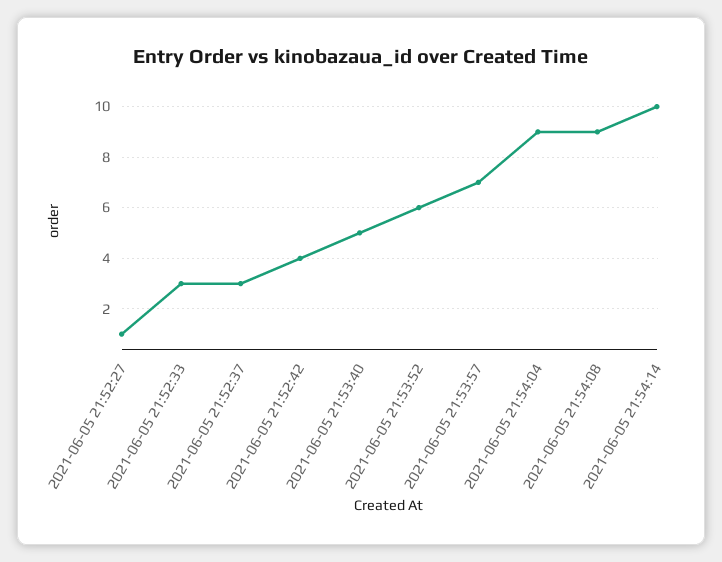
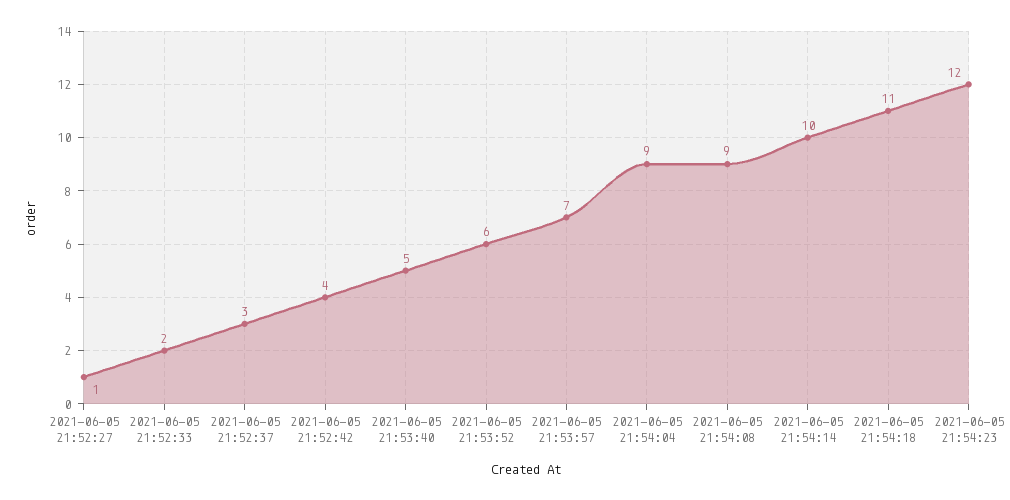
2021-06-05 21:52:33: 3 -> 2
2021-06-05 21:54:18: none -> 11
2021-06-05 21:54:23: none -> 12

